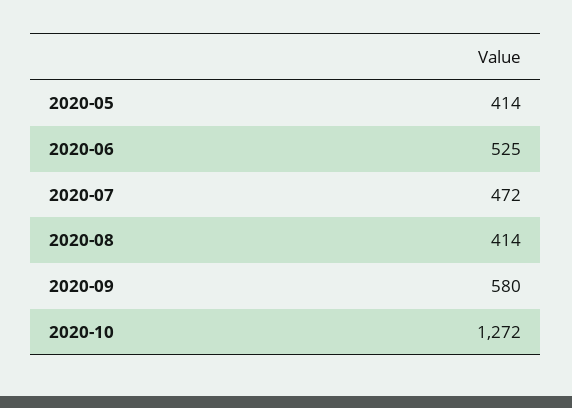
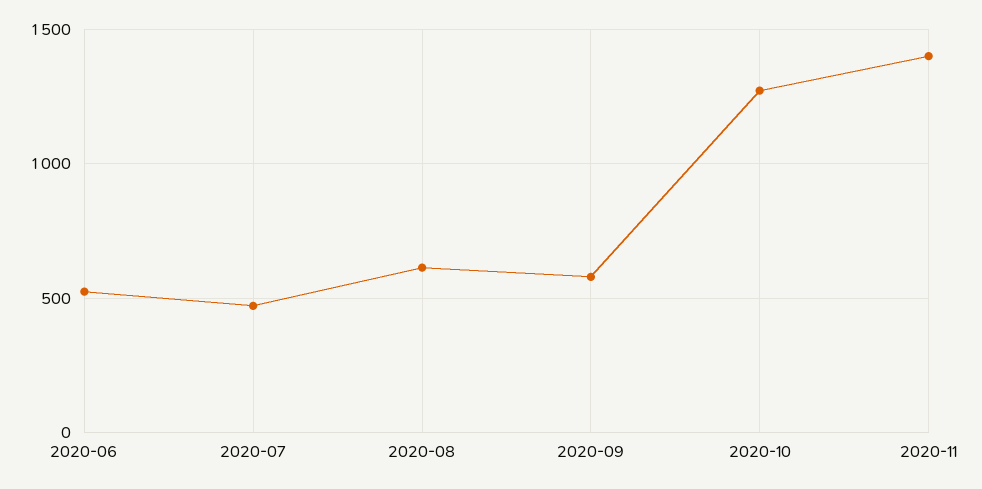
2020-05: 414 -> none
2020-08: 414 -> 600
2020-11: none -> 1400

